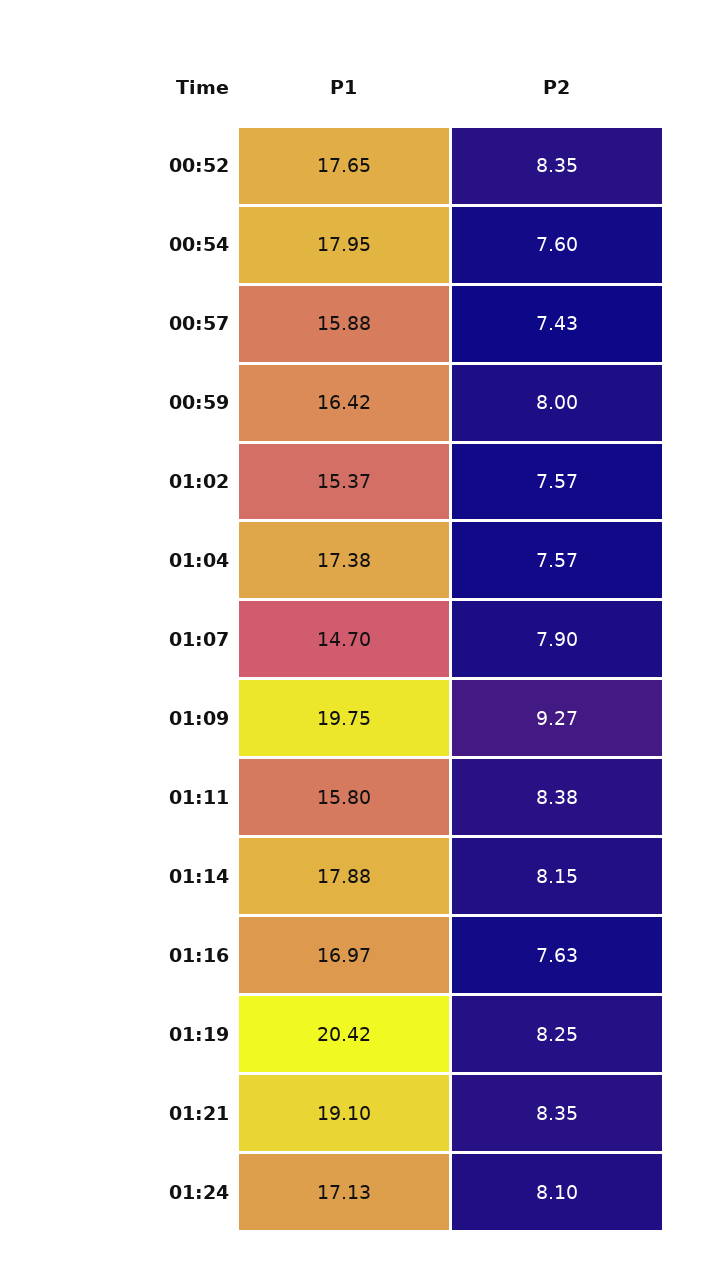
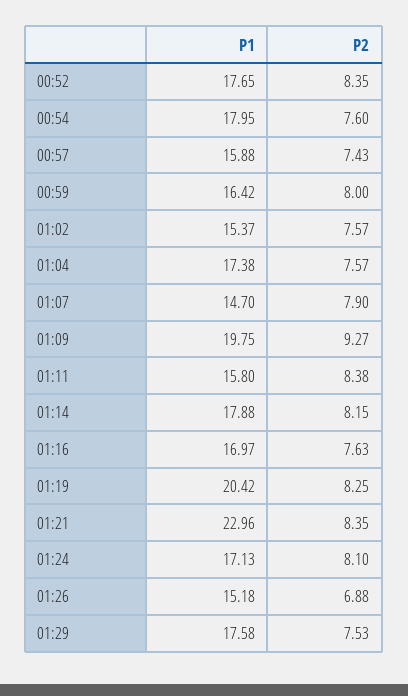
P1, 01:21: 19.1 -> 22.96
P1, 01:26: none -> 15.18
P2, 01:26: none -> 6.88
P1, 01:29: none -> 17.58
P2, 01:29: none -> 7.53

